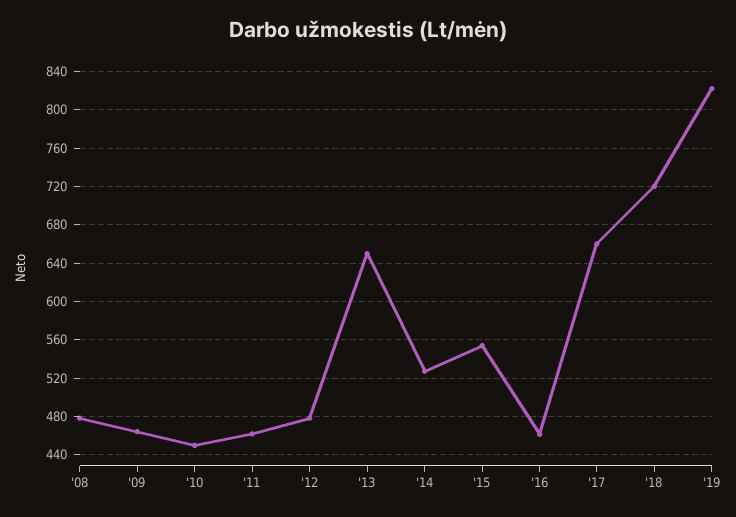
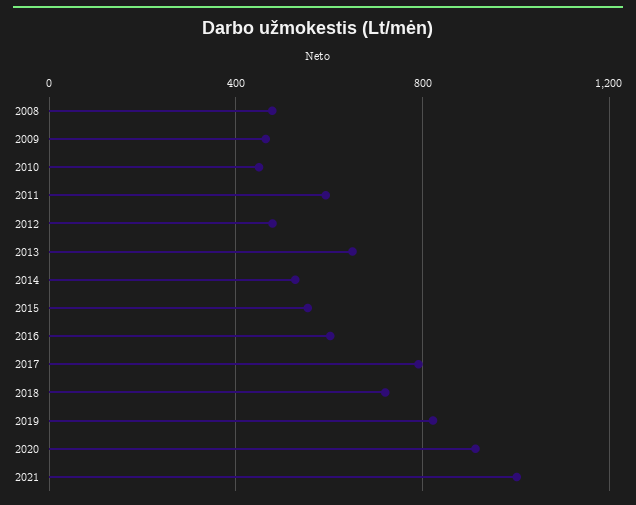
'11: 460 -> 600
'16: 460 -> 600
'17: 660 -> 800
2020: none -> 900
2021: none -> 1000

